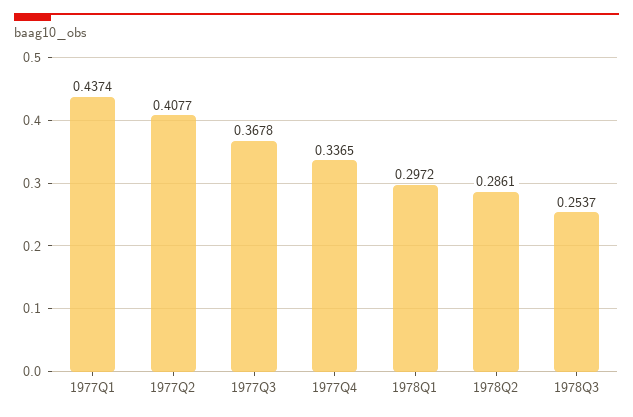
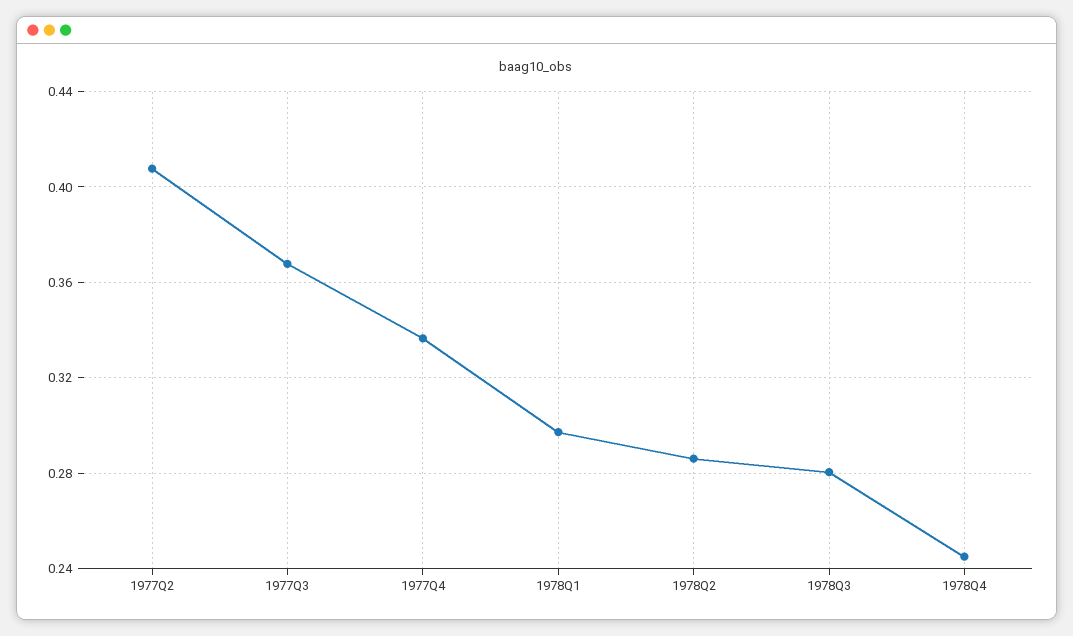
1977Q1: 0.4374 -> none
1978Q3: 0.2537 -> 0.28
1978Q4: none -> 0.245

